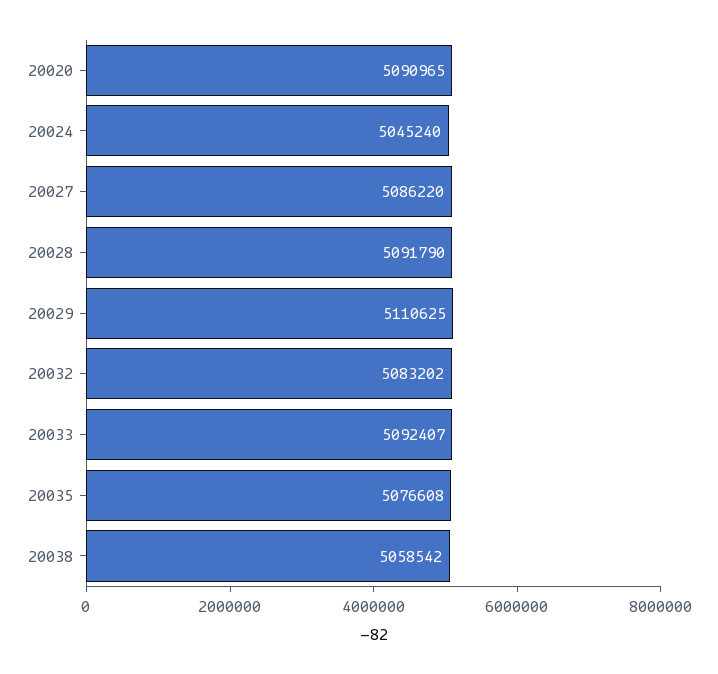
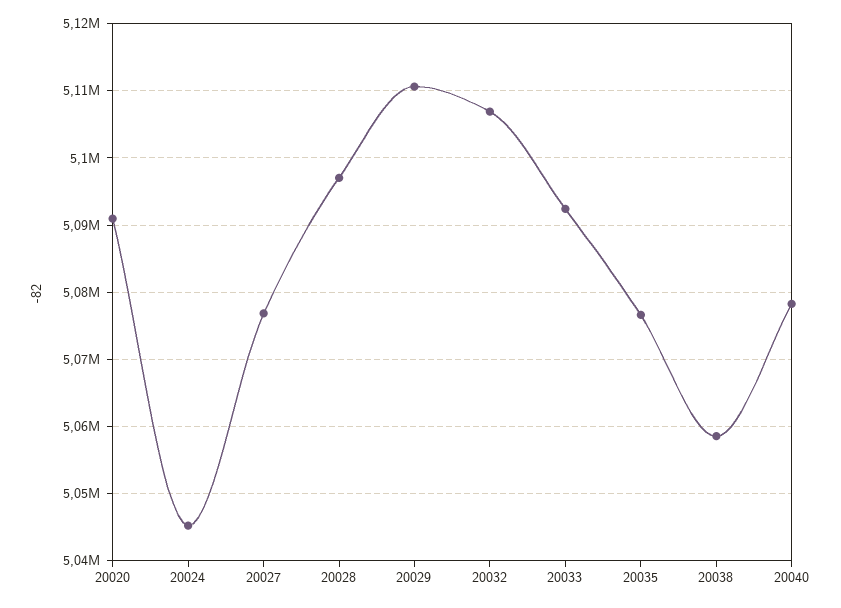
20027: 5086220 -> 5077000
20028: 5091790 -> 5097000
20032: 5083202 -> 5107000
20040: none -> 5078000

